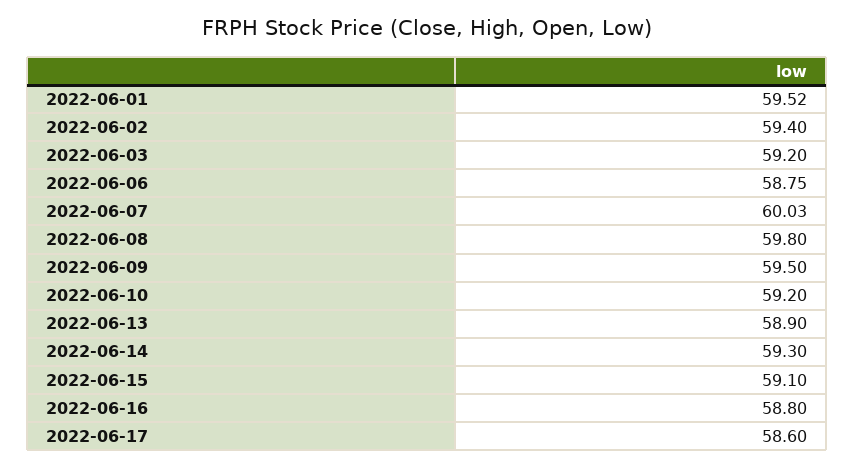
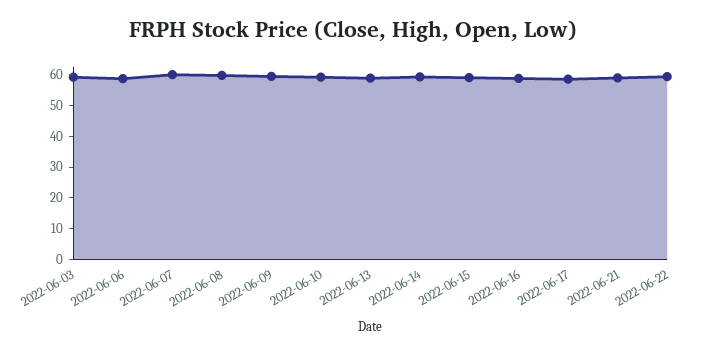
2022-06-01: 59.52 -> none
2022-06-02: 59.4 -> none
2022-06-21: none -> 60
2022-06-22: none -> 60

